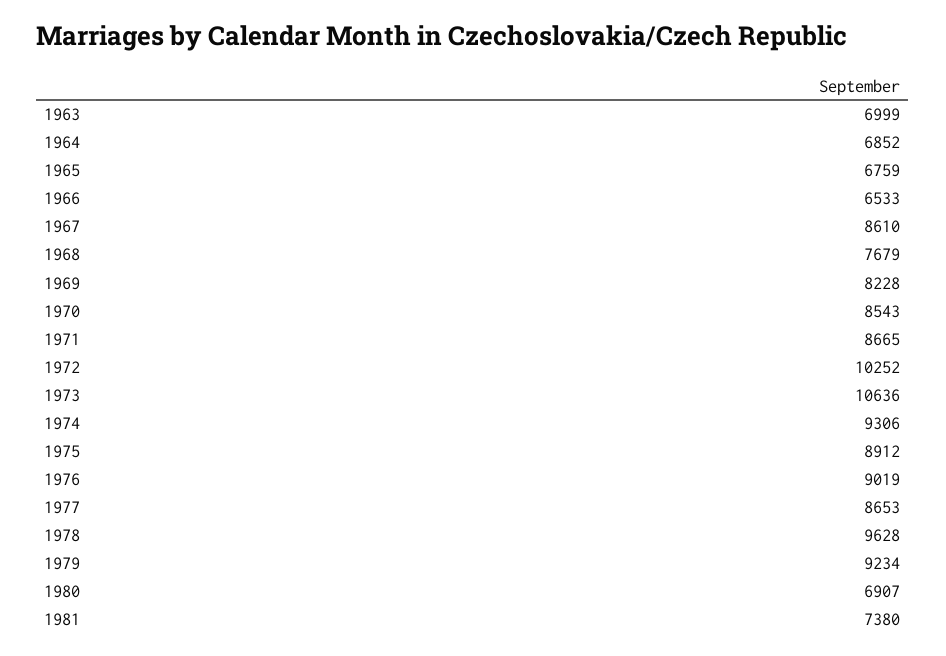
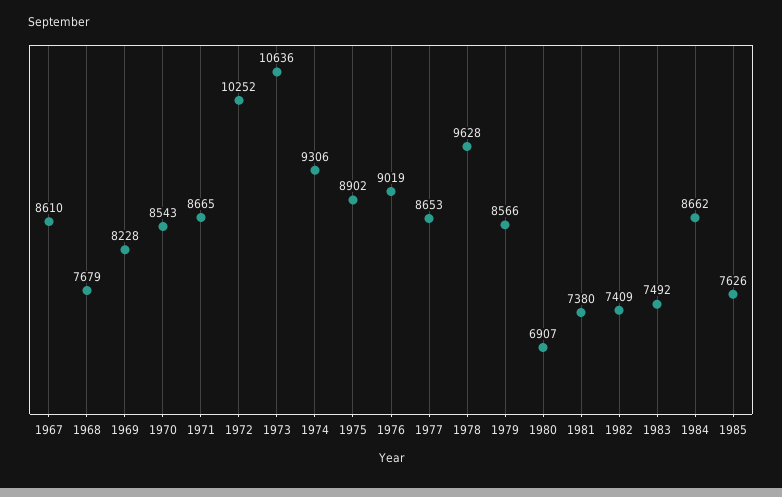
1963: 6999 -> none
1964: 6852 -> none
1965: 6759 -> none
1966: 6533 -> none
1975: 8912 -> 8902
1979: 9234 -> 8566
1982: none -> 7409
1983: none -> 7492
1984: none -> 8662
1985: none -> 7626

